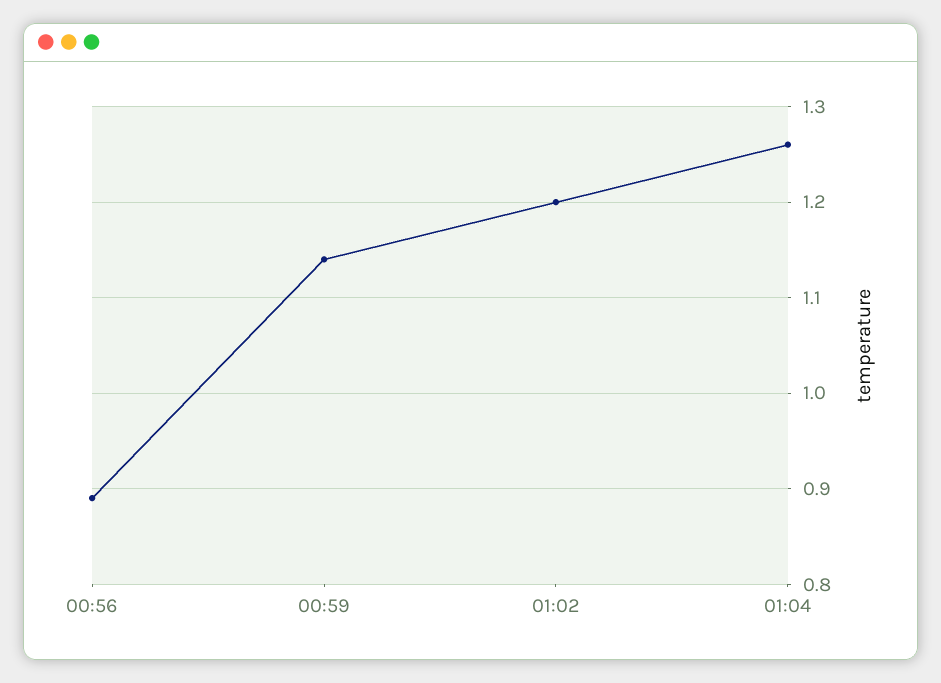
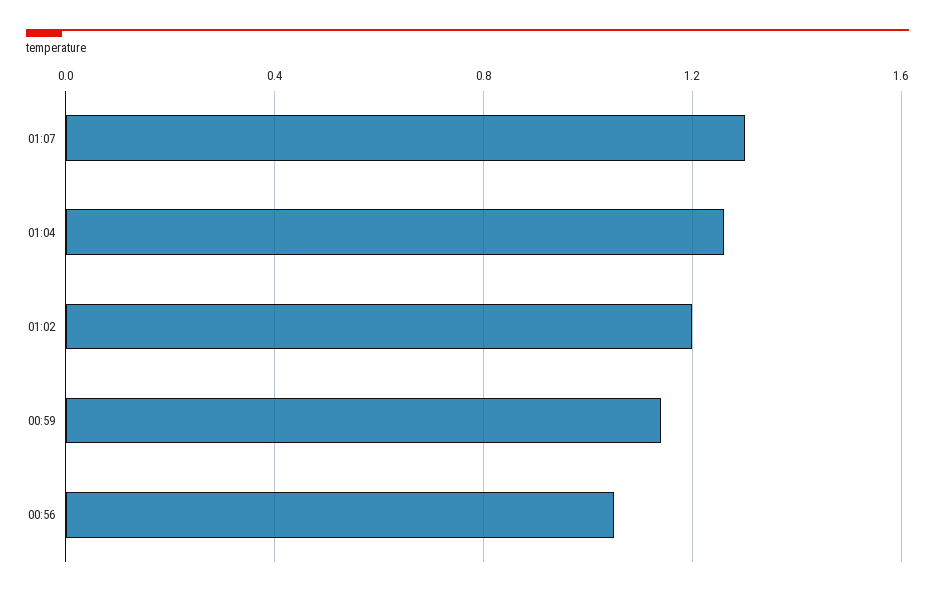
00:56: 0.89 -> 1.05
01:07: none -> 1.3

